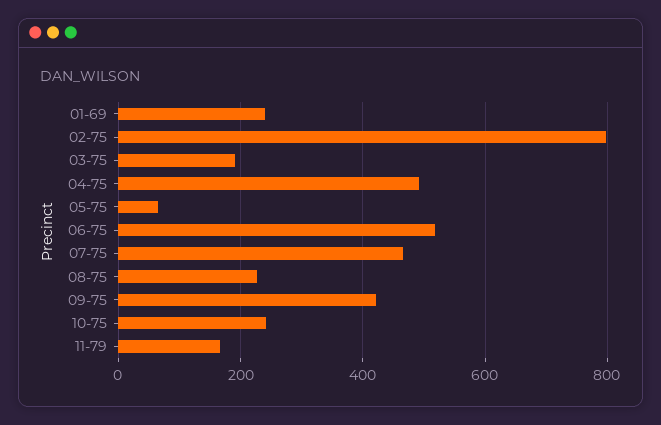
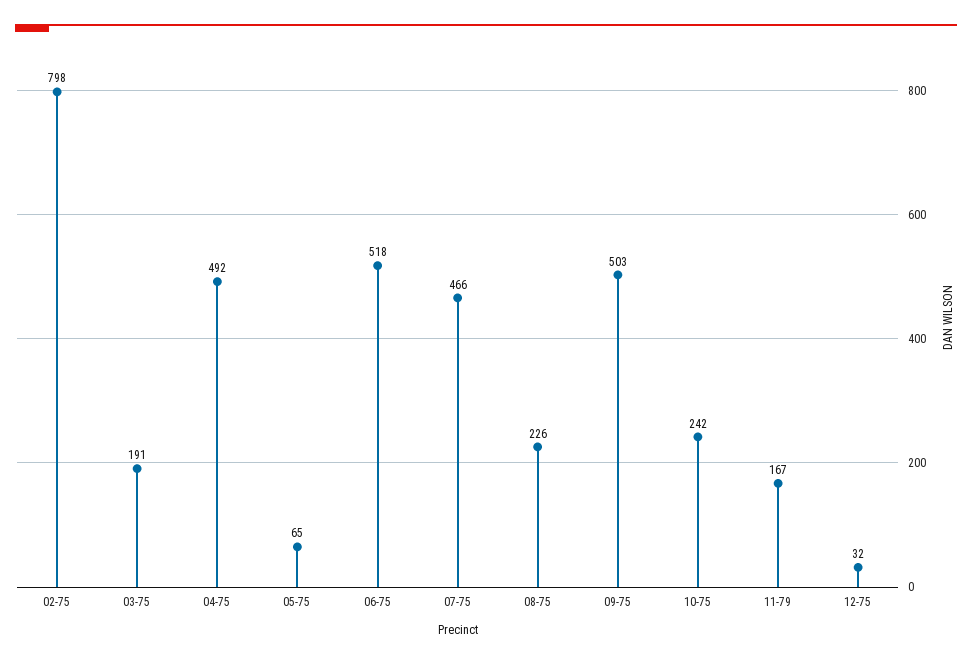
01-69: 240 -> none
09-75: 420 -> 503
12-75: none -> 32

